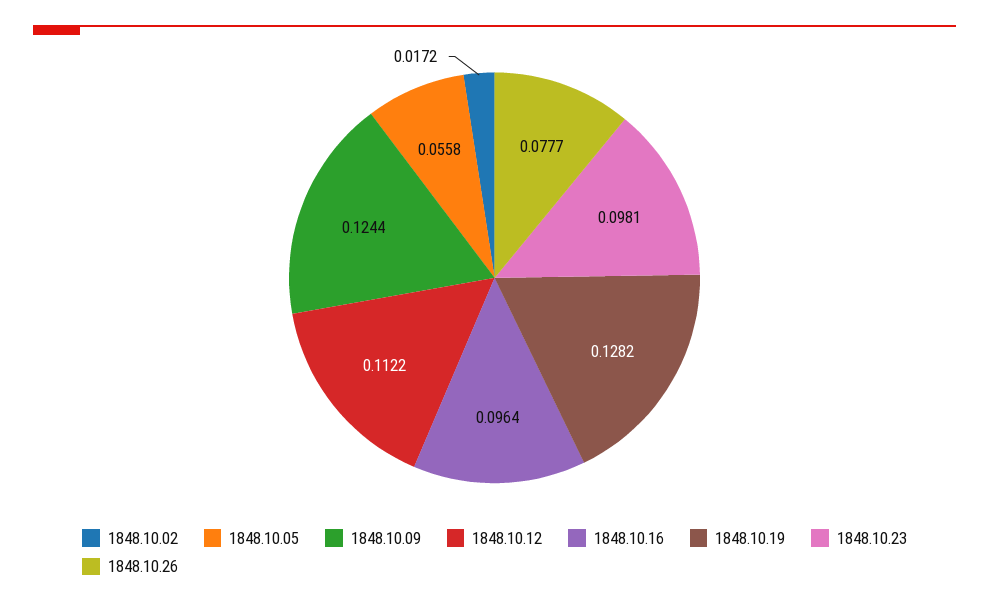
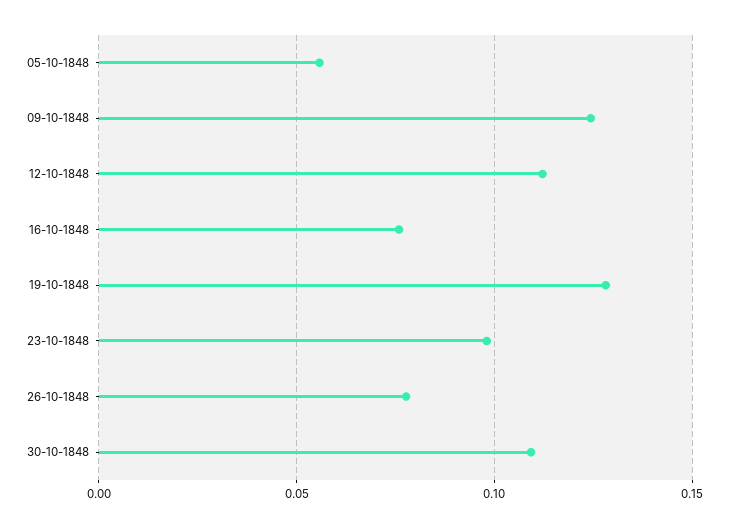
1848.10.02: 0.0172 -> none
1848.10.16: 0.0964 -> 0.075
30-10-1848: none -> 0.11

